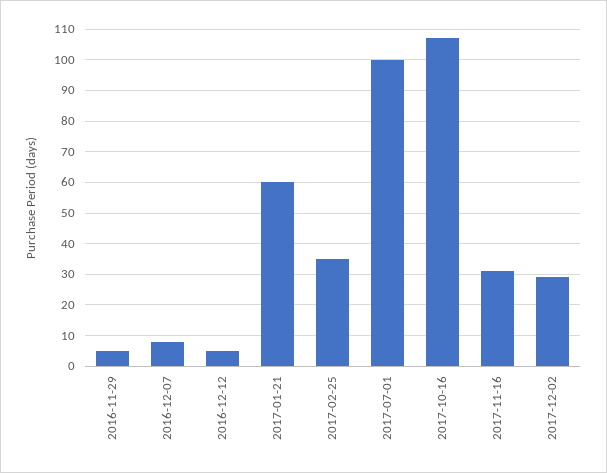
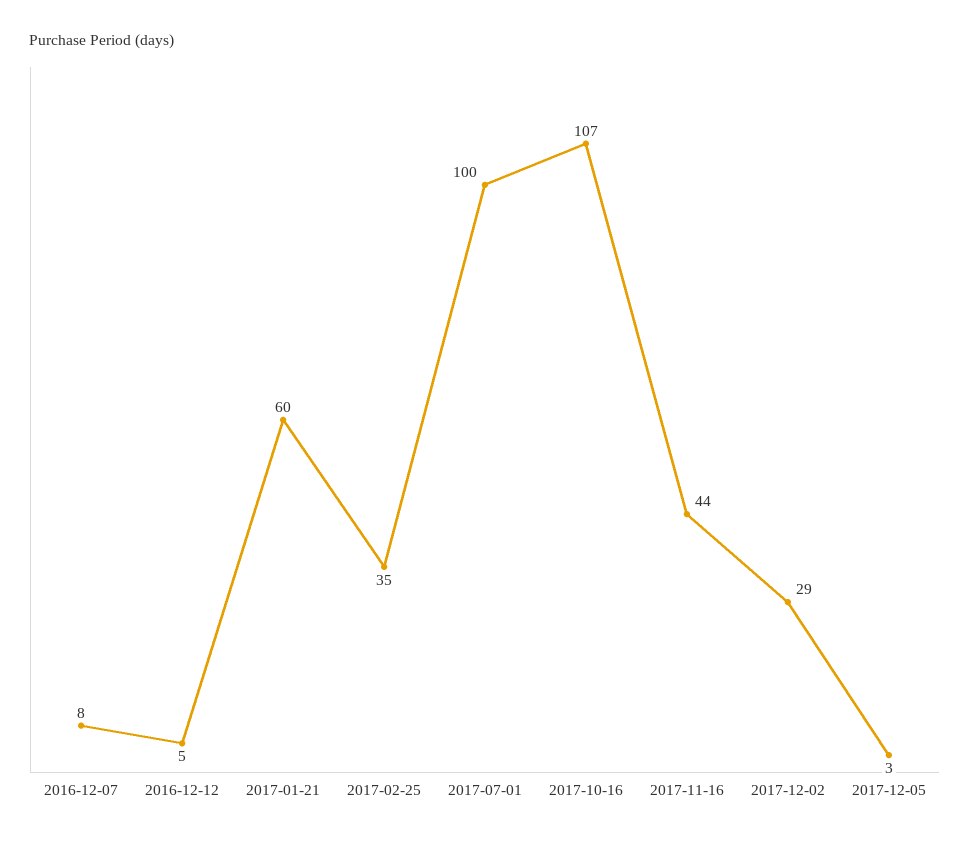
2016-11-29: 5 -> none
2017-11-16: 30 -> 44
2017-12-05: none -> 3

